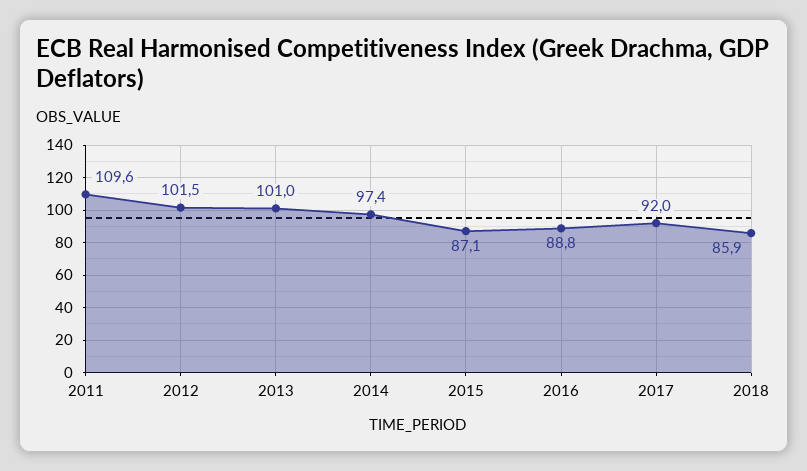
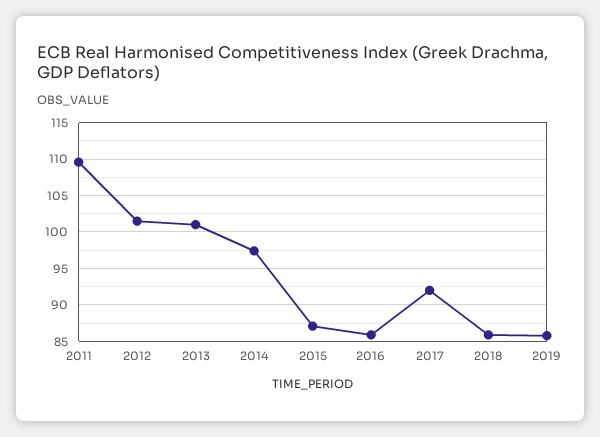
2016: 88.8 -> 86
2019: none -> 86

